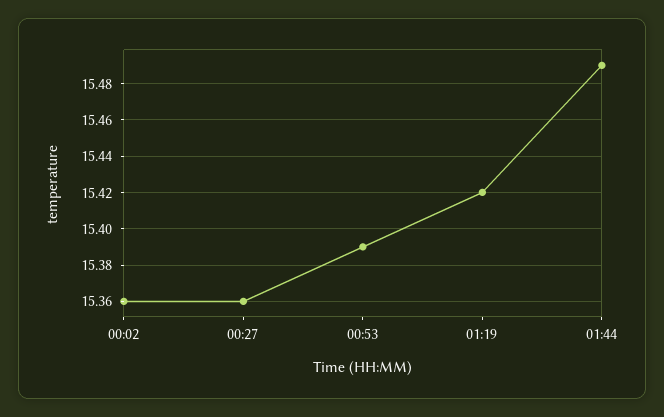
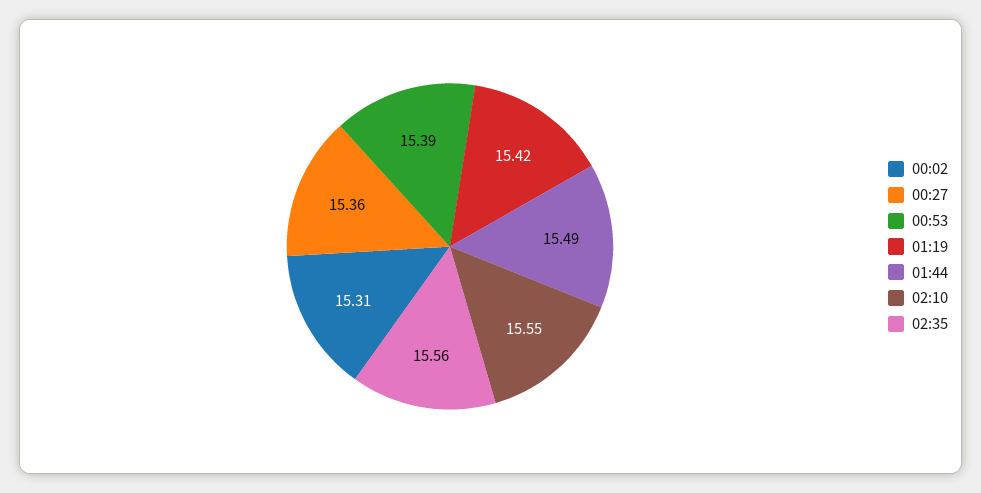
00:02: 15.36 -> 15.31
02:10: none -> 15.55
02:35: none -> 15.56

